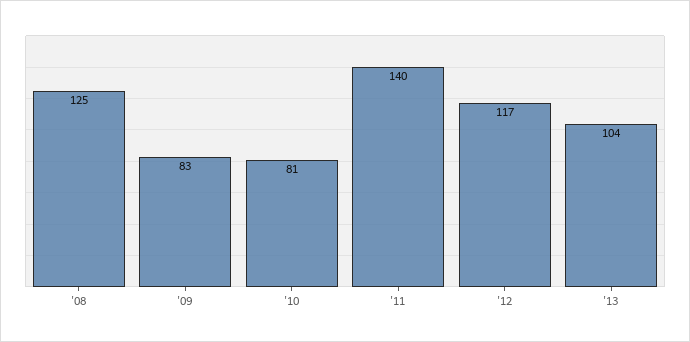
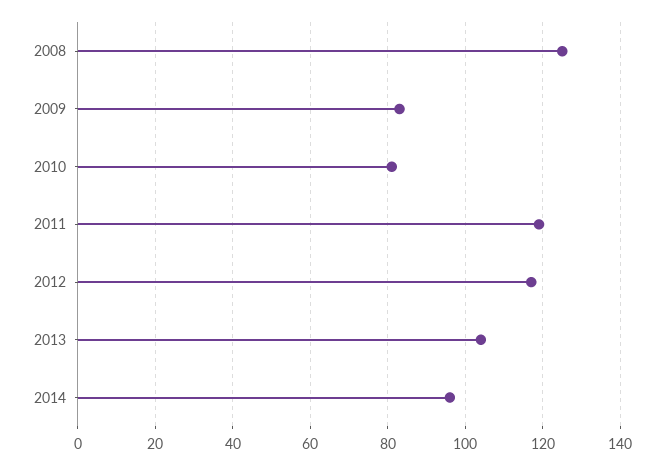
'11: 140 -> 120
2014: none -> 95

